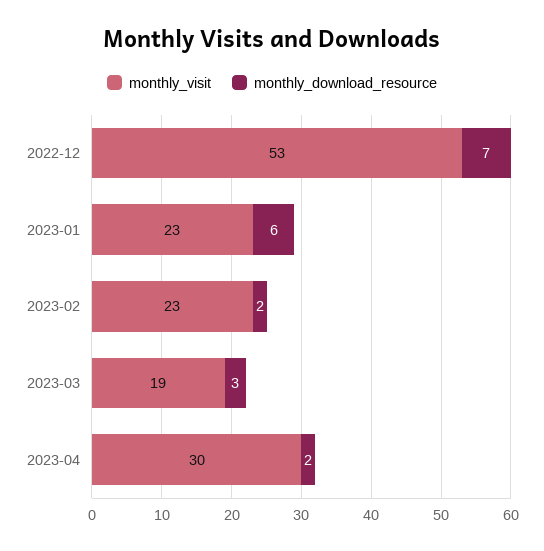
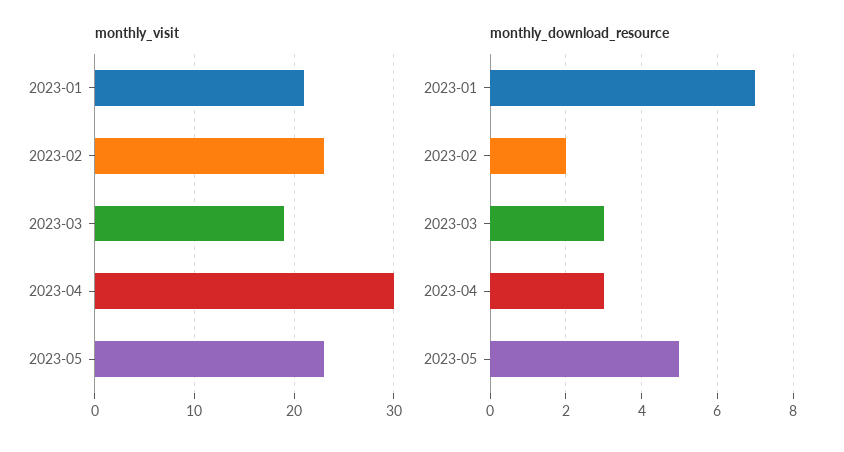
monthly_visit, 2022-12: 53 -> none
monthly_download_resource, 2022-12: 7 -> none
monthly_visit, 2023-01: 23 -> 21
monthly_download_resource, 2023-01: 6 -> 7
monthly_download_resource, 2023-04: 2 -> 3
monthly_visit, 2023-05: none -> 23
monthly_download_resource, 2023-05: none -> 5

